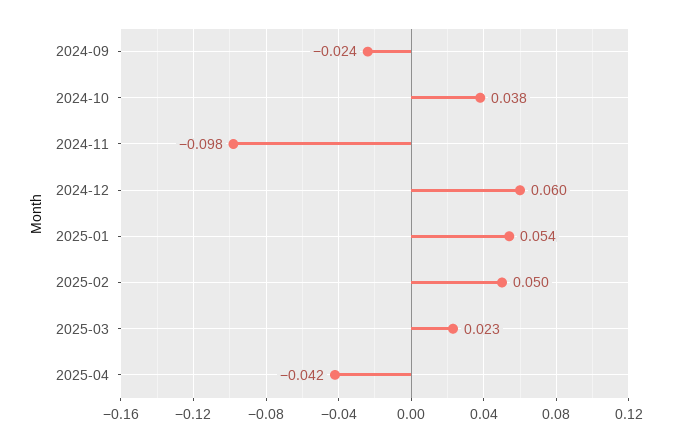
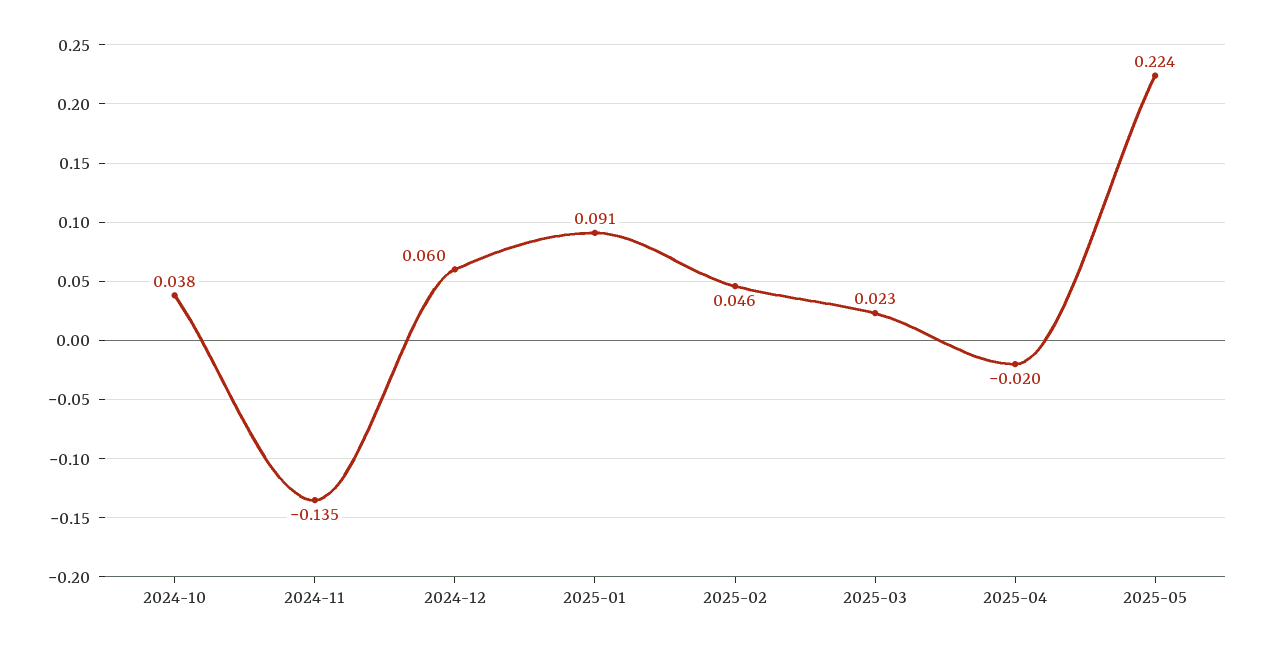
2024-09: -0.024 -> none
2024-11: -0.098 -> -0.135
2025-01: 0.054 -> 0.091
2025-02: 0.05 -> 0.046
2025-04: -0.042 -> -0.02
2025-05: none -> 0.224

